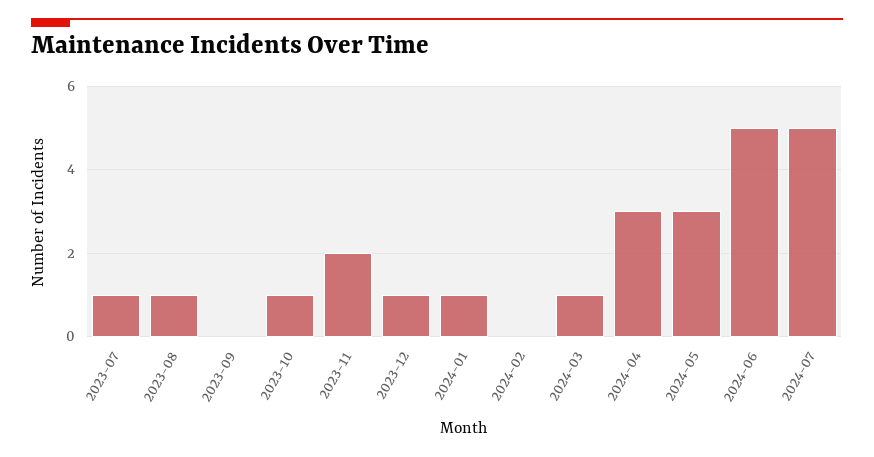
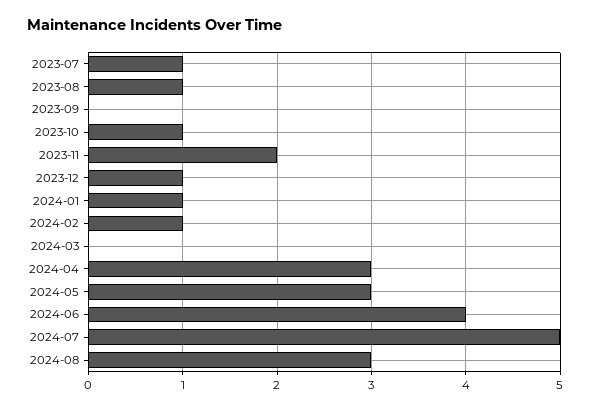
2024-02: 0 -> 1
2024-03: 1 -> 0
2024-06: 5 -> 4
2024-08: none -> 3

